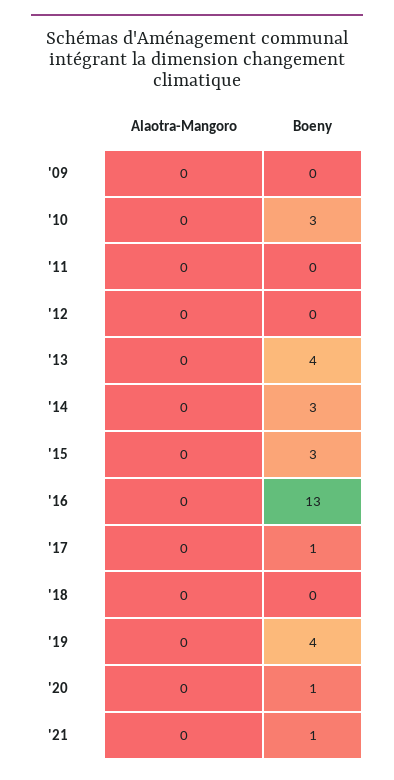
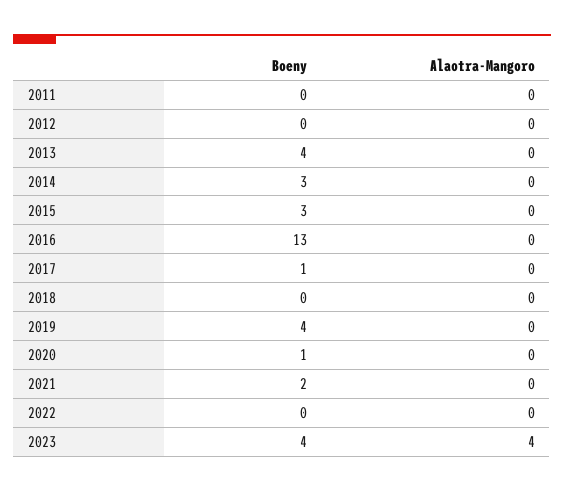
Alaotra-Mangoro, '09: 0 -> none
Boeny, '09: 0 -> none
Alaotra-Mangoro, '10: 0 -> none
Boeny, '10: 3 -> none
Boeny, '21: 1 -> 2
Boeny, 2022: none -> 0
Alaotra-Mangoro, 2022: none -> 0
Boeny, 2023: none -> 4
Alaotra-Mangoro, 2023: none -> 4

